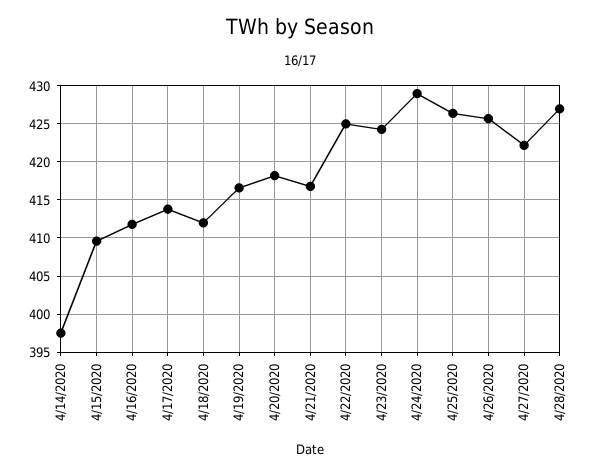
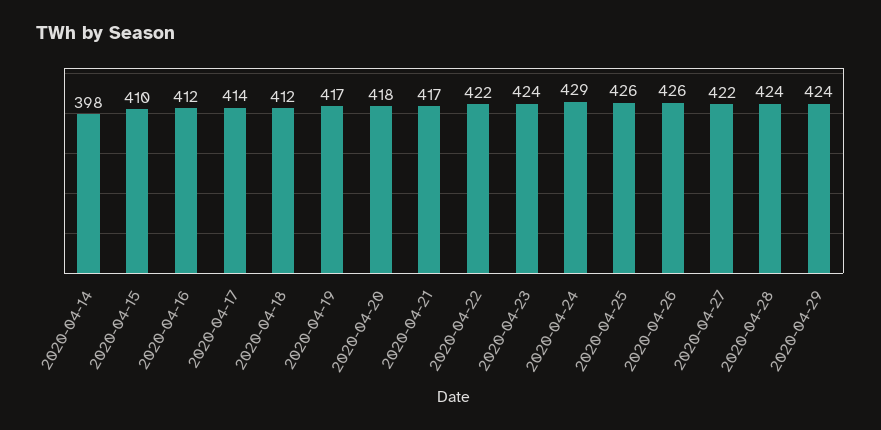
4/22/2020: 425 -> 422
4/28/2020: 427 -> 424
2020-04-29: none -> 424

